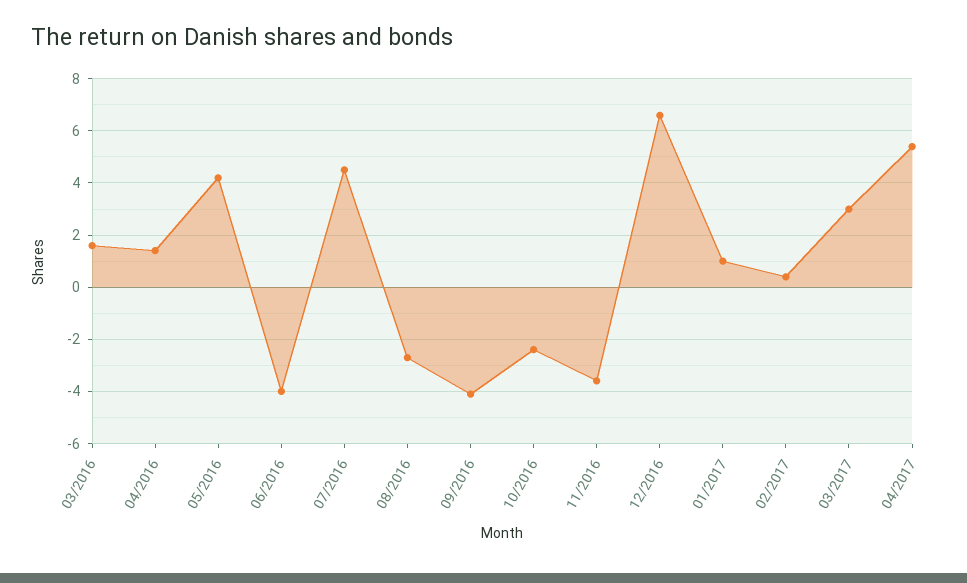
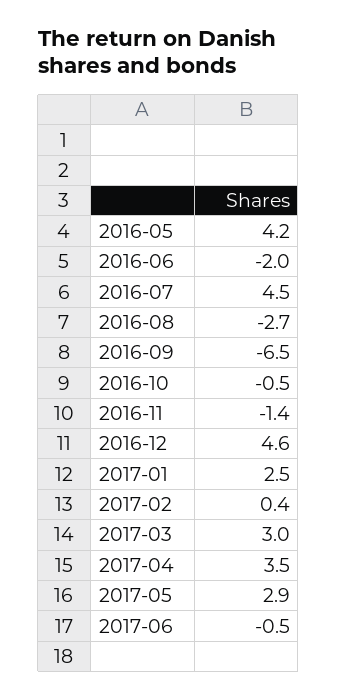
03/2016: 1.5 -> none
04/2016: 1.5 -> none
06/2016: -4 -> -2
09/2016: -4 -> -6.5
10/2016: -2.5 -> -0.5
11/2016: -3.5 -> -1.4
12/2016: 6.5 -> 4.6
01/2017: 1 -> 2.5
04/2017: 5.5 -> 3.5
2017-05: none -> 2.9
2017-06: none -> -0.5

